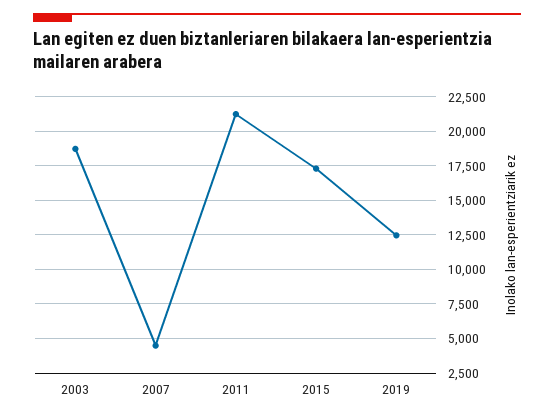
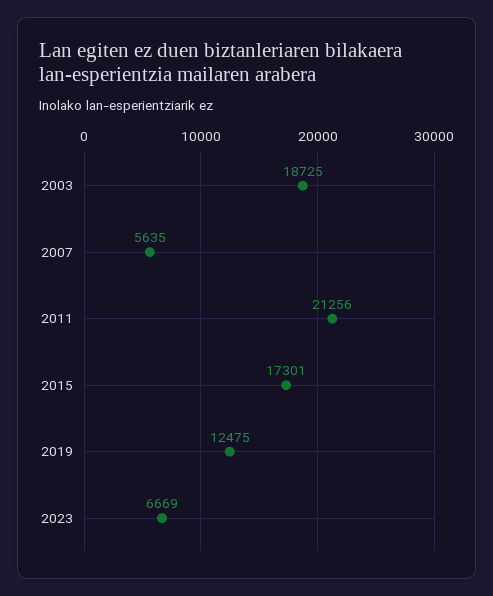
2007: 4500 -> 5635
2023: none -> 6669

